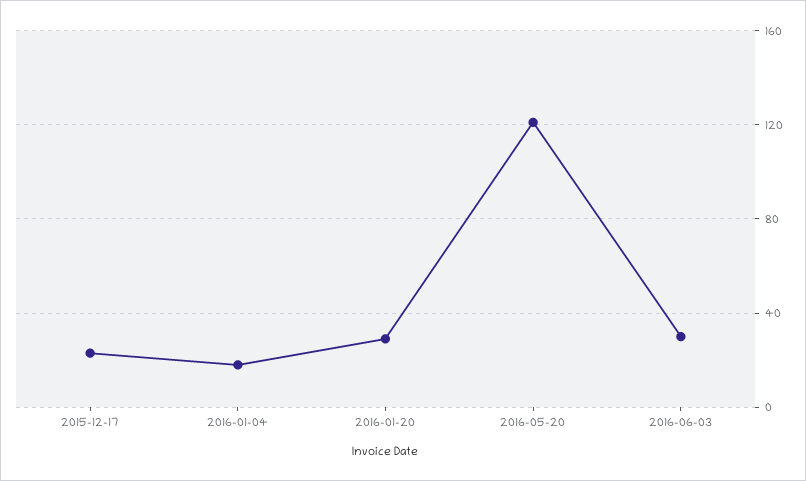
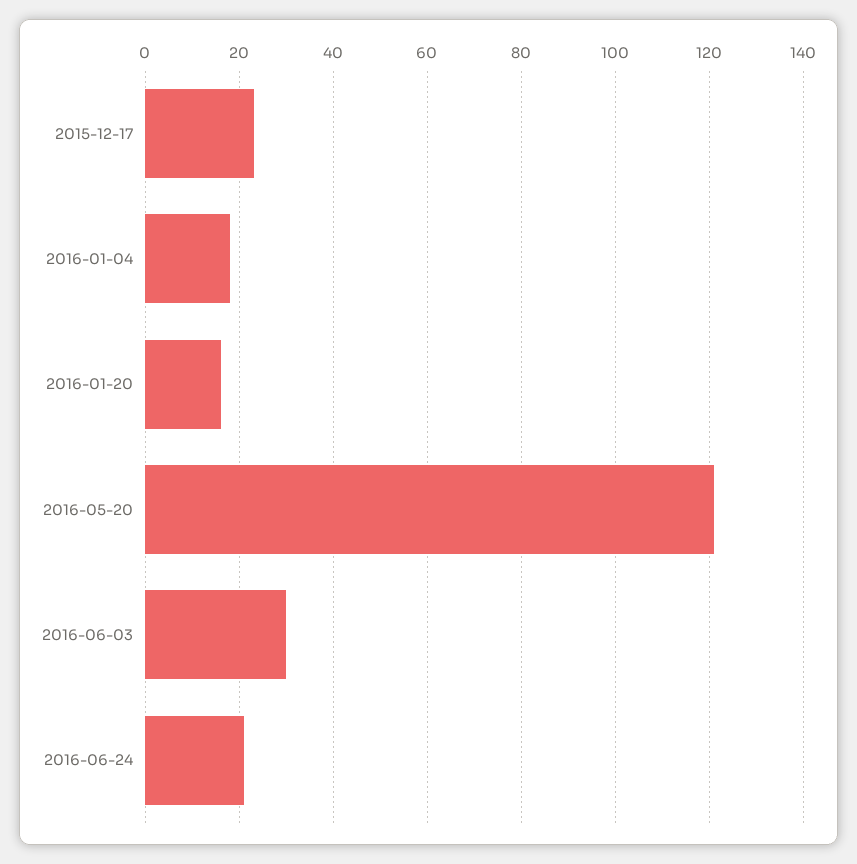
2016-01-20: 30 -> 15
2016-06-24: none -> 20

